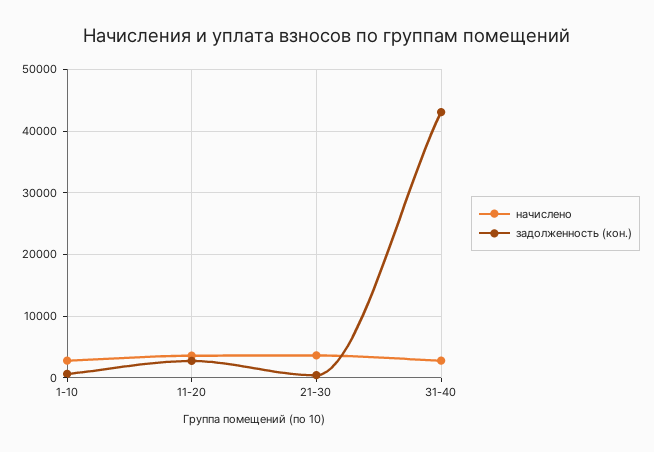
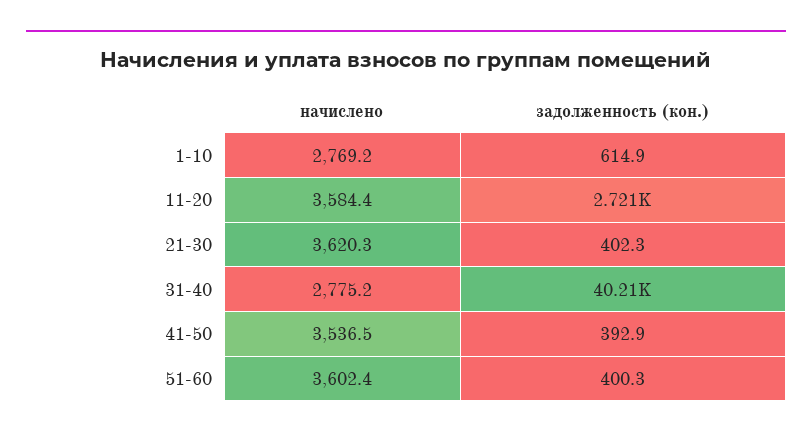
задолженность (кон.), 31-40: 43000 -> 40210
начислено, 41-50: none -> 3536.5
задолженность (кон.), 41-50: none -> 392.9
начислено, 51-60: none -> 3602.4
задолженность (кон.), 51-60: none -> 400.3

